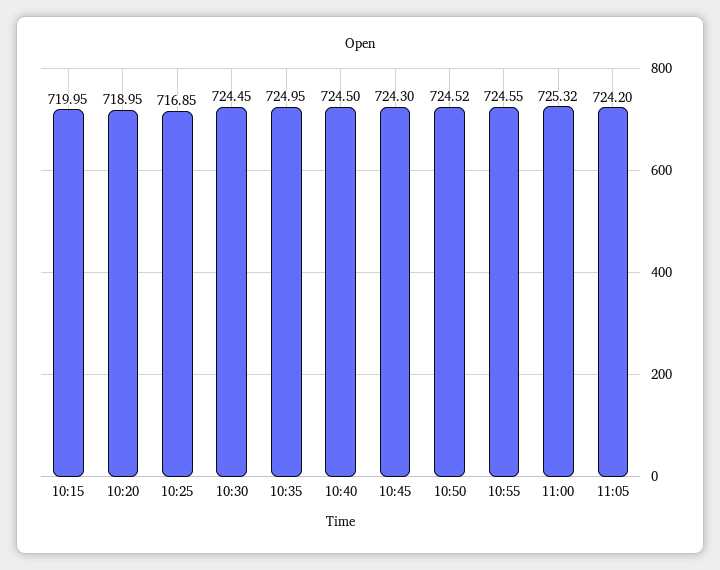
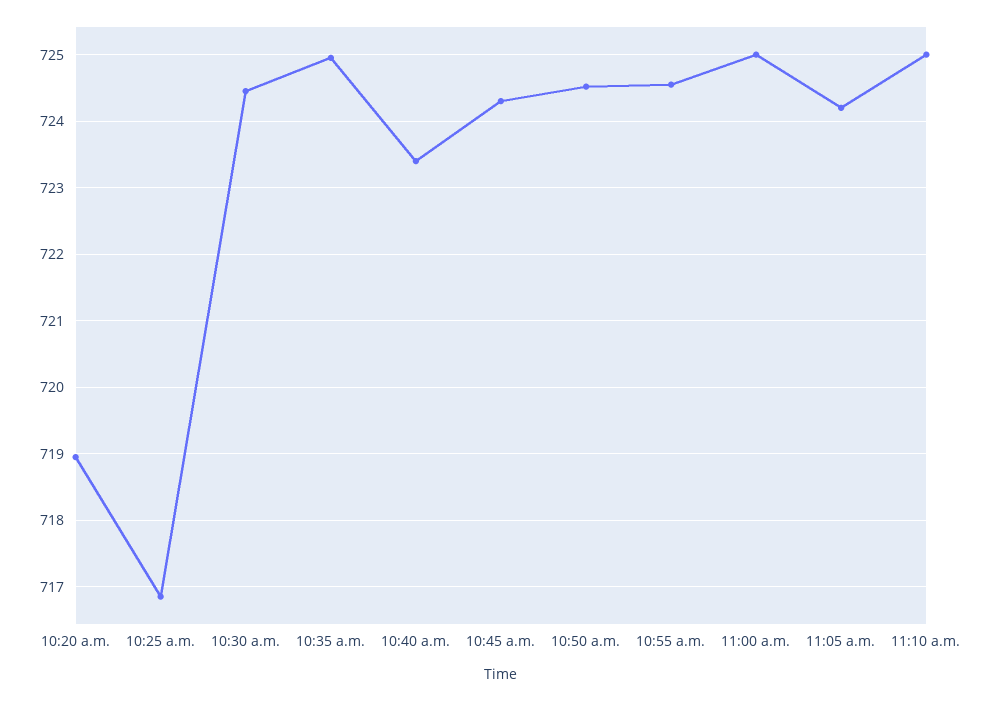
10:15: 719.95 -> none
10:40: 724.5 -> 723.4
11:00: 725.32 -> 725
11:10 a.m.: none -> 725

